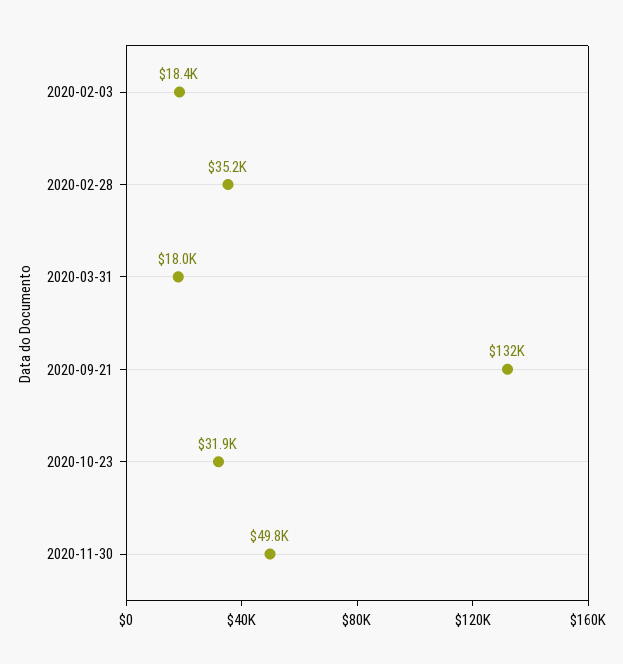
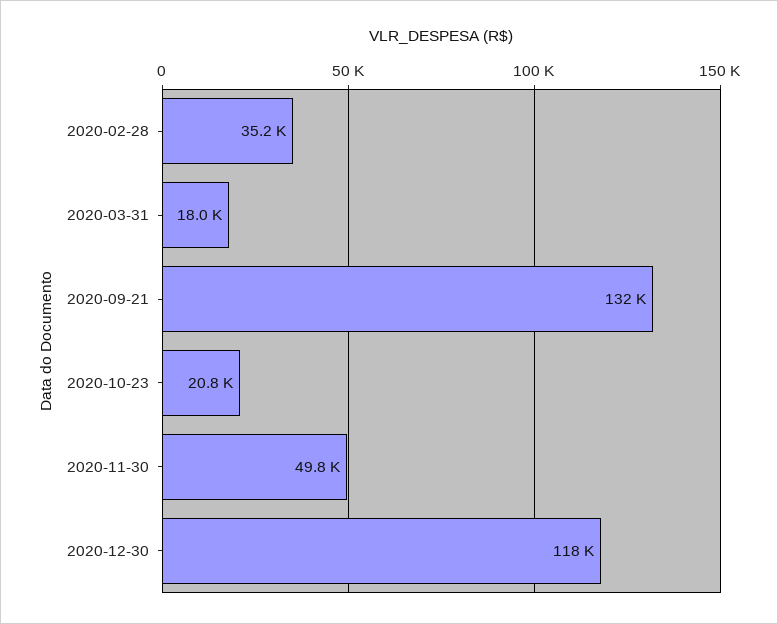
2020-02-03: 18400 -> none
2020-10-23: 31900 -> 20800
2020-12-30: none -> 118000

